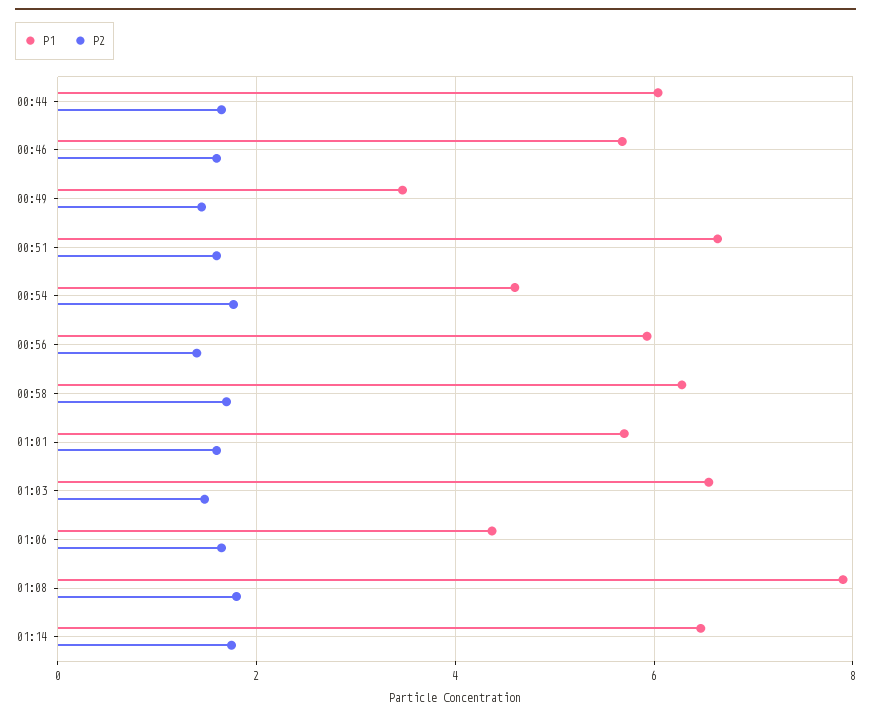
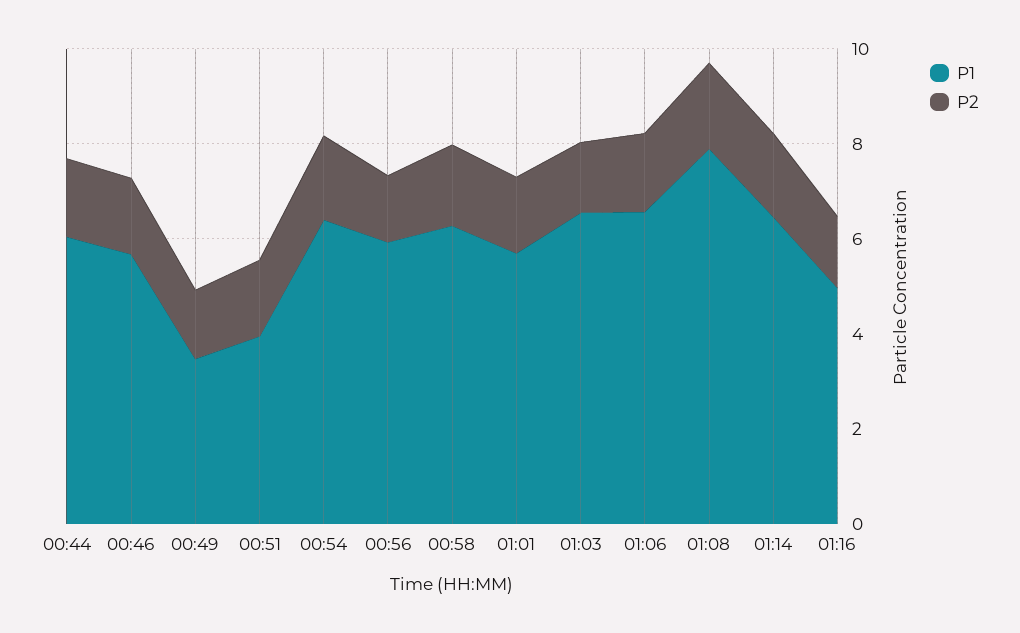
P1, 00:51: 6.6 -> 4
P1, 00:54: 4.6 -> 6.5
P1, 01:06: 4.4 -> 6.5
P1, 01:16: none -> 5
P2, 01:16: none -> 1.5

